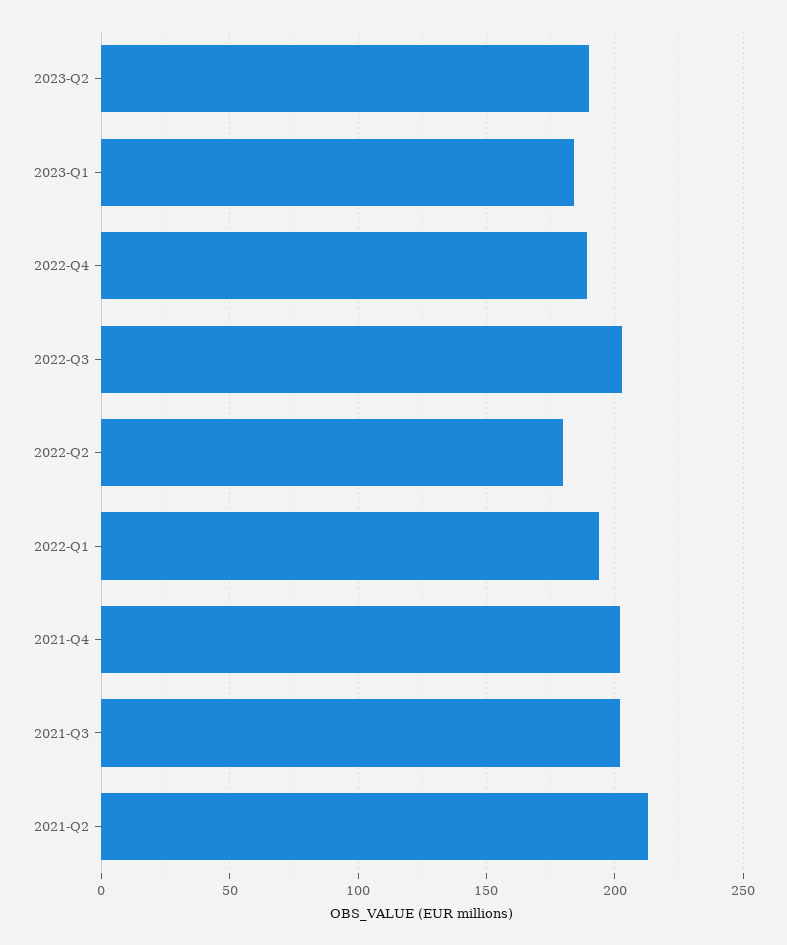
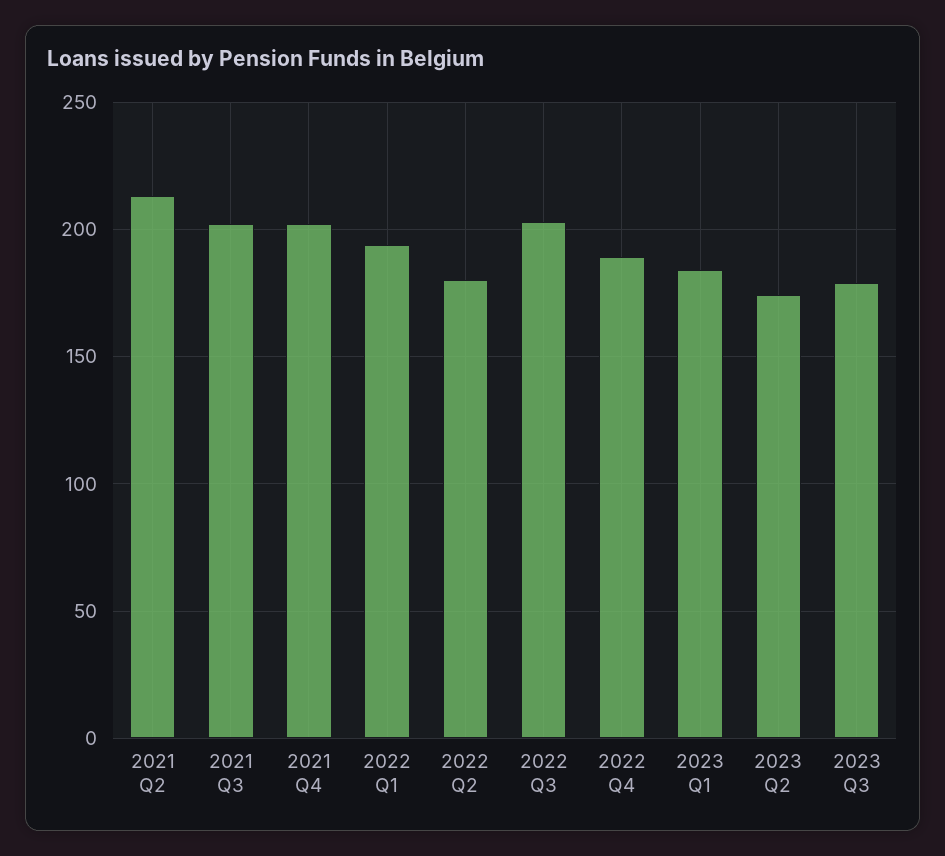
2023-Q2: 190 -> 175
2023 Q3: none -> 180

